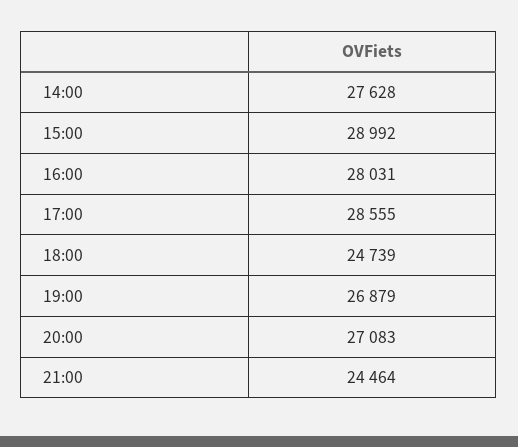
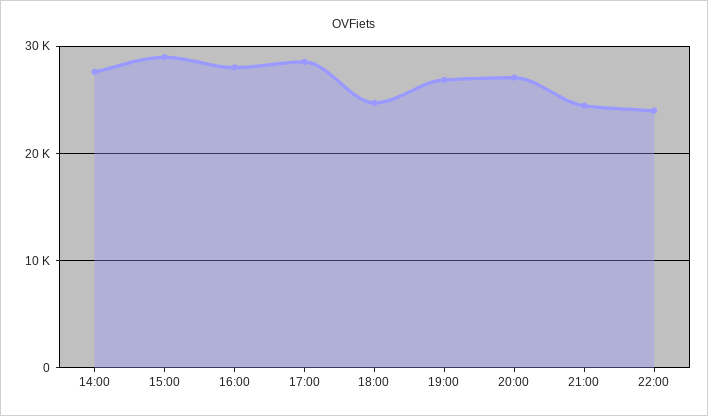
22:00: none -> 24000

